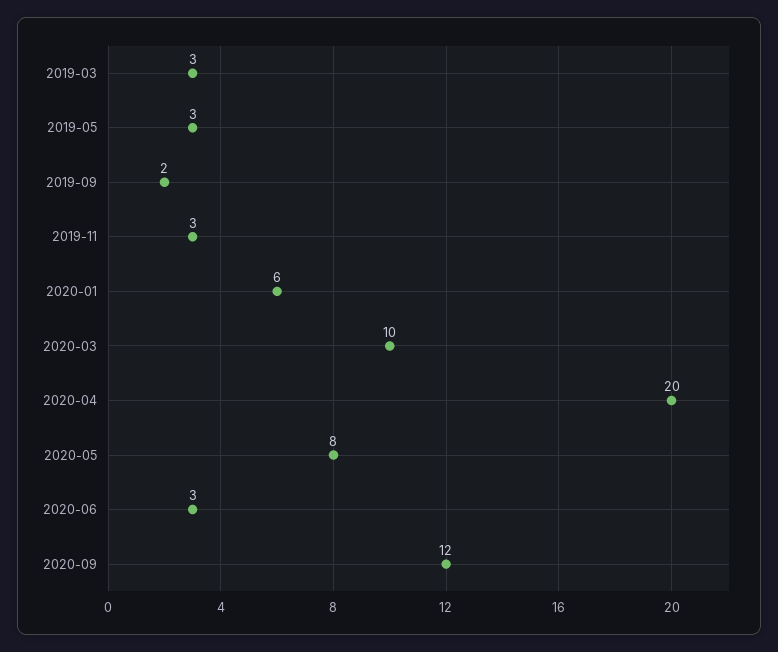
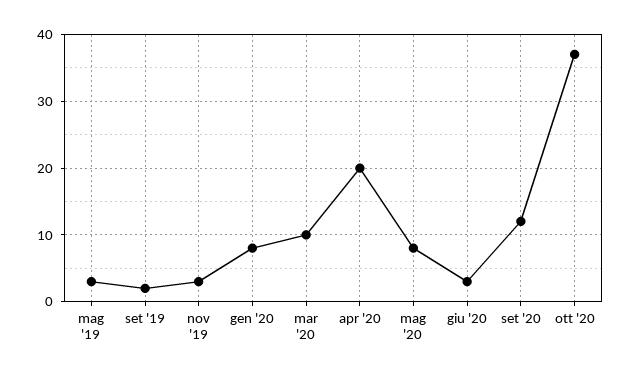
2019-03: 3 -> none
2020-01: 6 -> 8
ott '20: none -> 37

